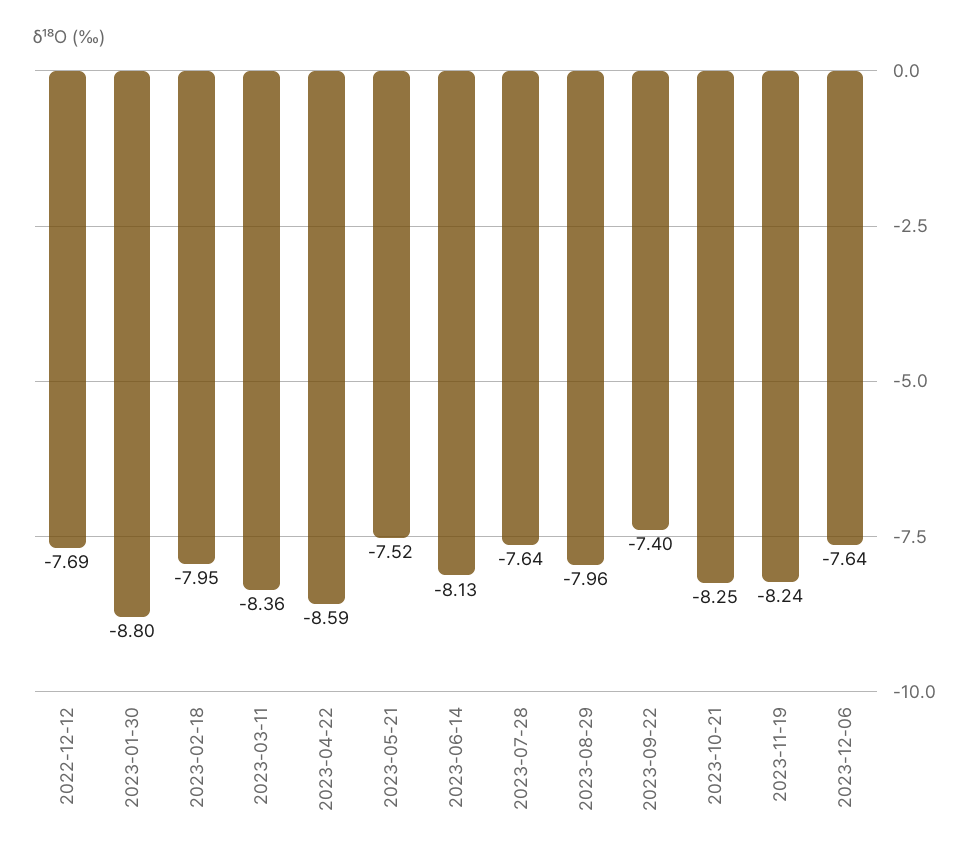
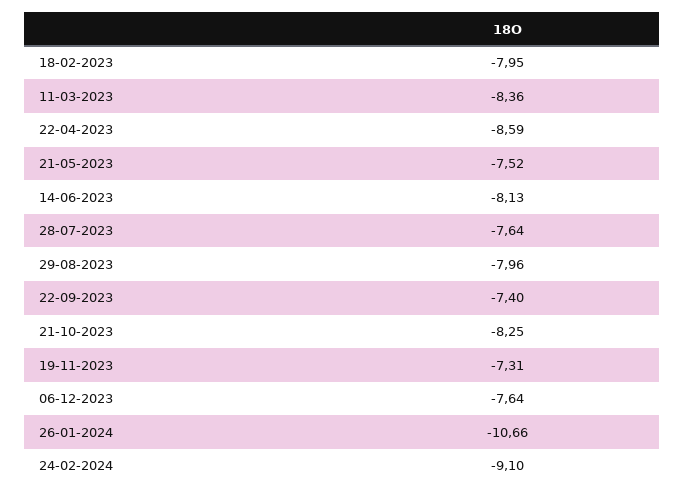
2022-12-12: -7.69 -> none
2023-01-30: -8.8 -> none
2023-11-19: -8.24 -> -7.31
26-01-2024: none -> -10.66
24-02-2024: none -> -9.1

